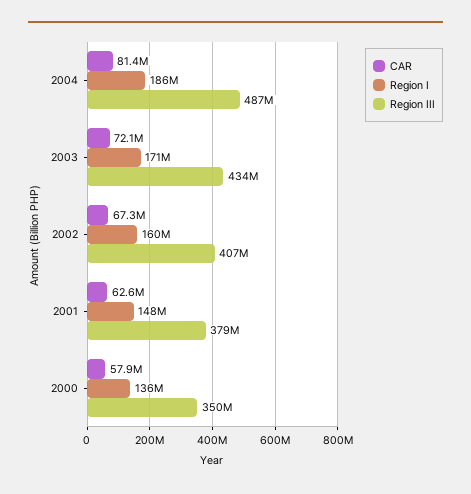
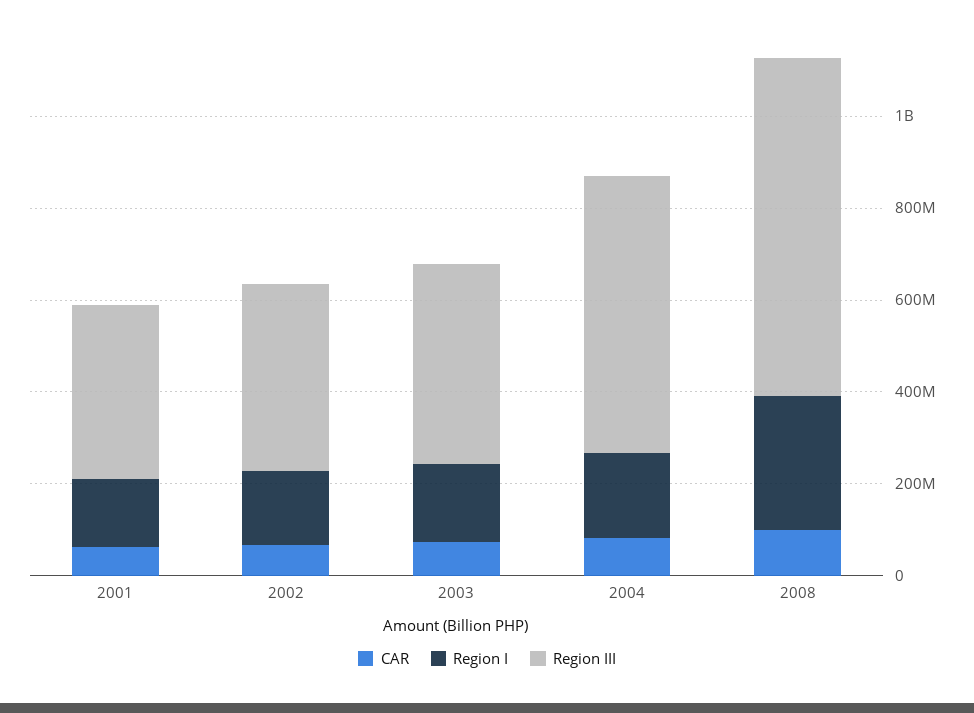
Region III, 2004: 487000000 -> 600000000
CAR, 2000: 57900000 -> none
Region I, 2000: 136000000 -> none
Region III, 2000: 350000000 -> none
CAR, 2008: none -> 100000000
Region I, 2008: none -> 300000000
Region III, 2008: none -> 750000000

